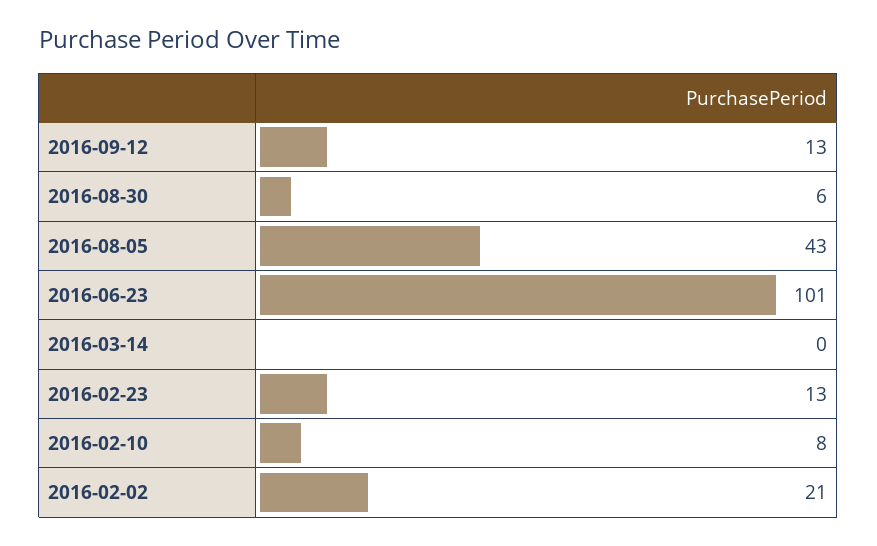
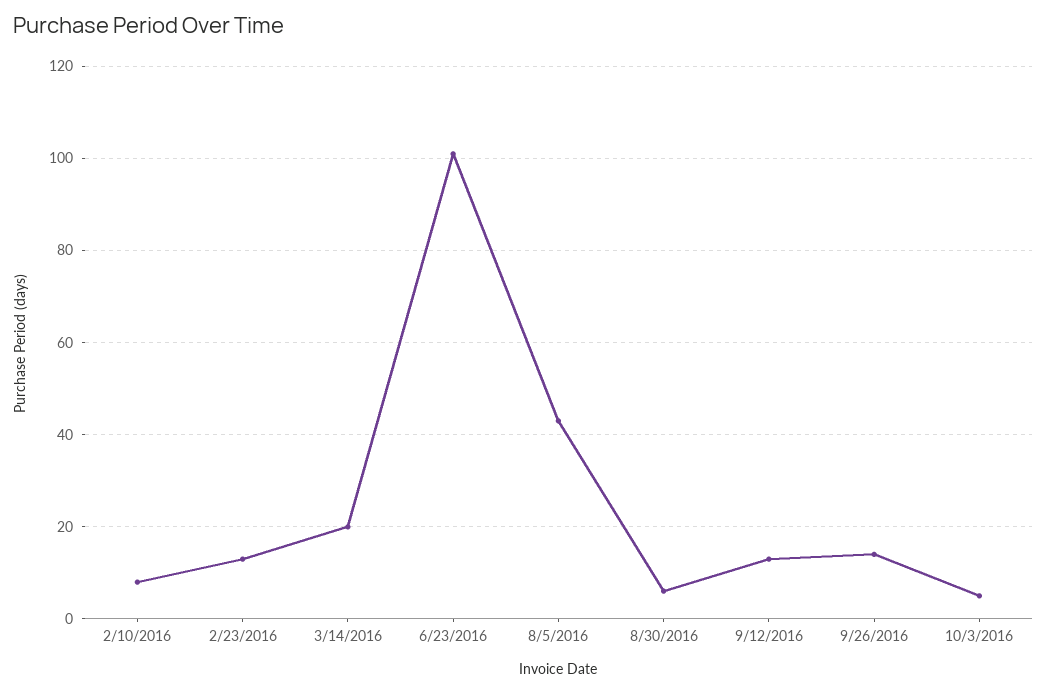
2016-03-14: 0 -> 20
2016-02-02: 21 -> none
9/26/2016: none -> 15
10/3/2016: none -> 5

